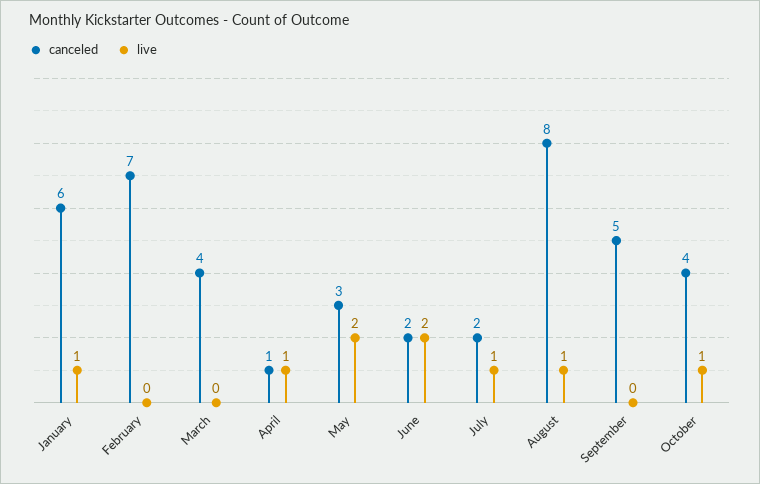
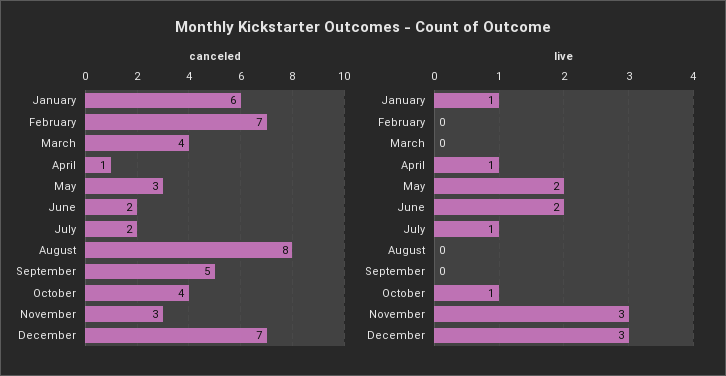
live, August: 1 -> 0
canceled, November: none -> 3
canceled, December: none -> 7
live, November: none -> 3
live, December: none -> 3

